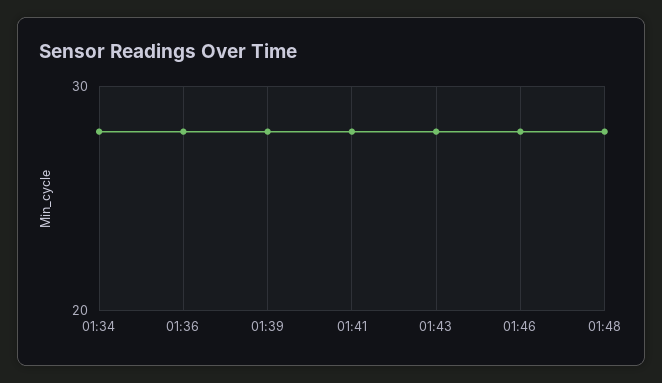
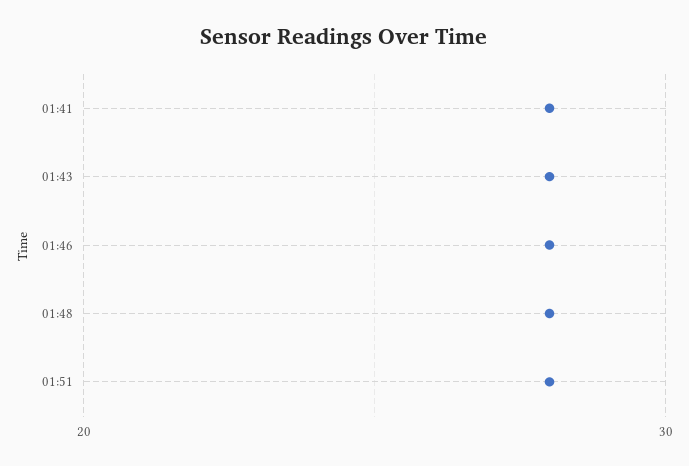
01:34: 28 -> none
01:36: 28 -> none
01:39: 28 -> none
01:51: none -> 28

